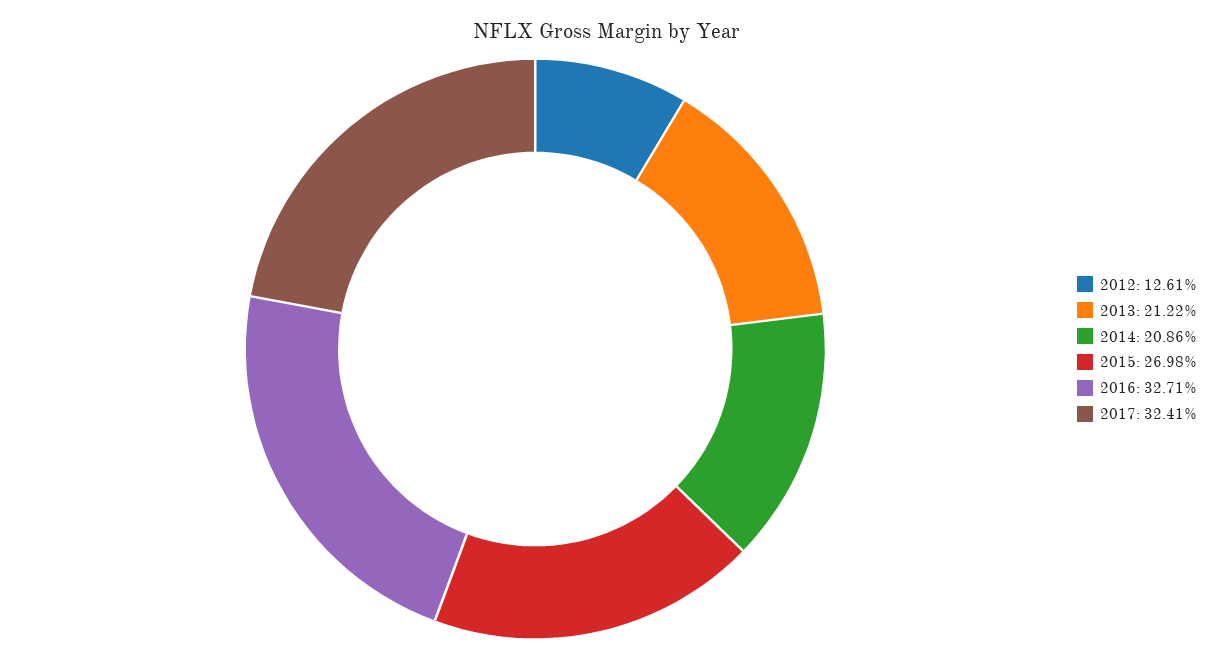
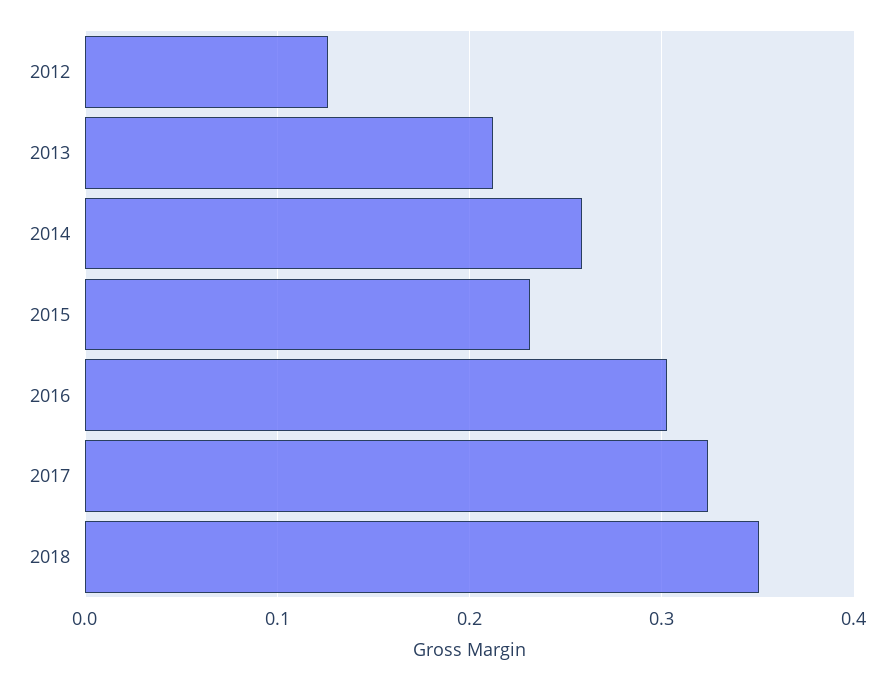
2014: 0.2086 -> 0.26
2015: 0.2698 -> 0.23
2016: 0.3271 -> 0.3
2018: none -> 0.35

